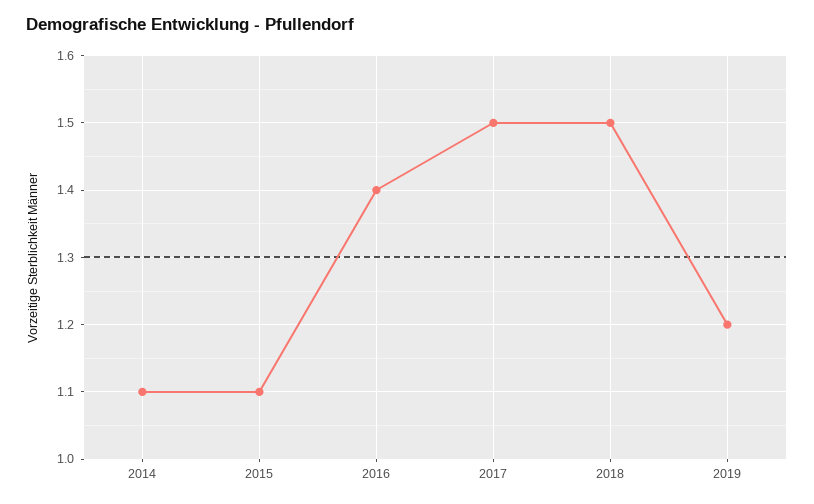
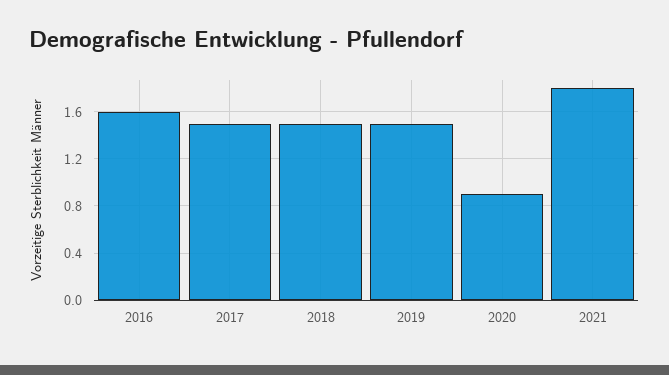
2014: 1.1 -> none
2015: 1.1 -> none
2016: 1.4 -> 1.6
2019: 1.2 -> 1.5
2020: none -> 0.9
2021: none -> 1.8

